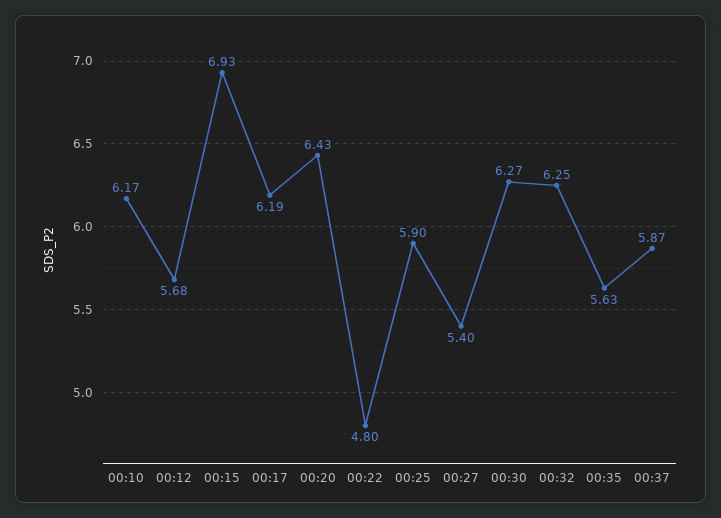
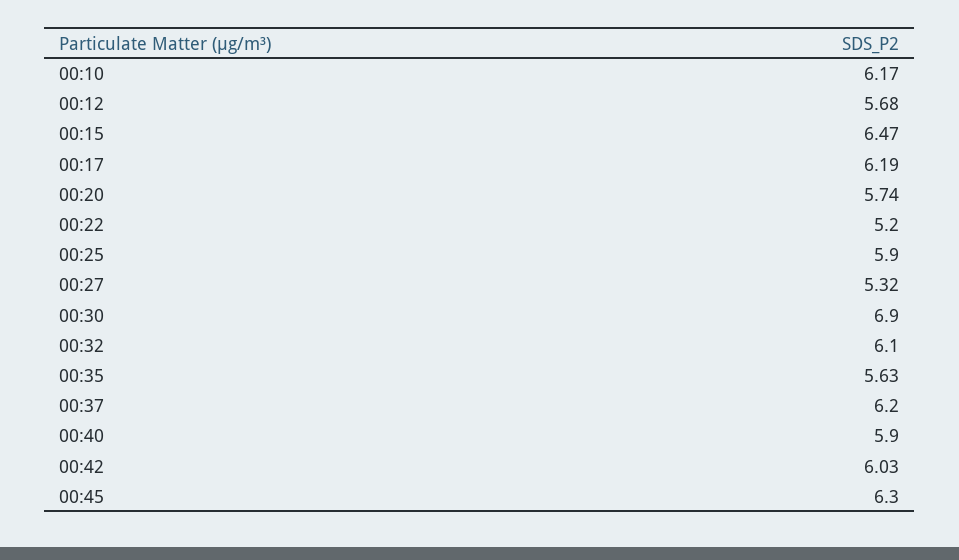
00:15: 6.93 -> 6.47
00:20: 6.43 -> 5.74
00:22: 4.8 -> 5.2
00:27: 5.4 -> 5.32
00:30: 6.27 -> 6.9
00:32: 6.25 -> 6.1
00:37: 5.87 -> 6.2
00:40: none -> 5.9
00:42: none -> 6.03
00:45: none -> 6.3

